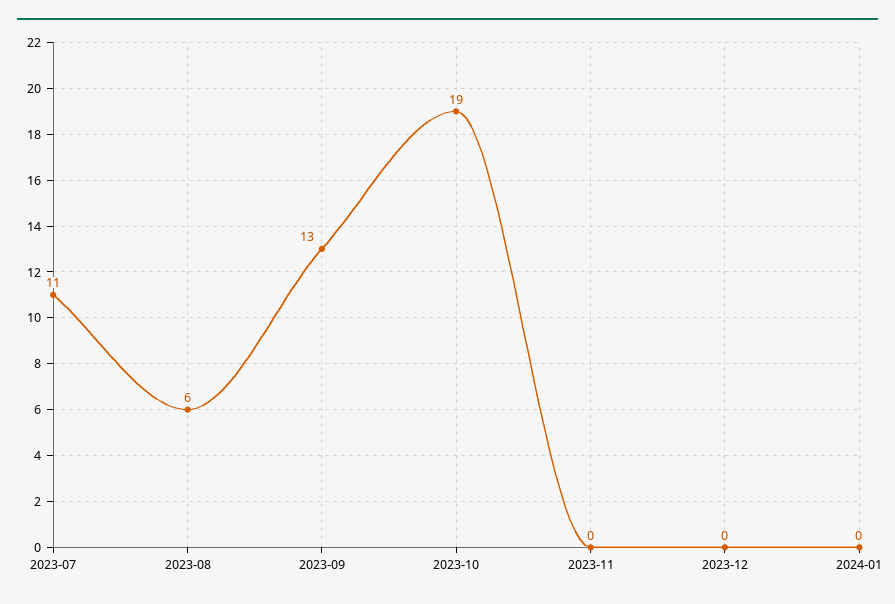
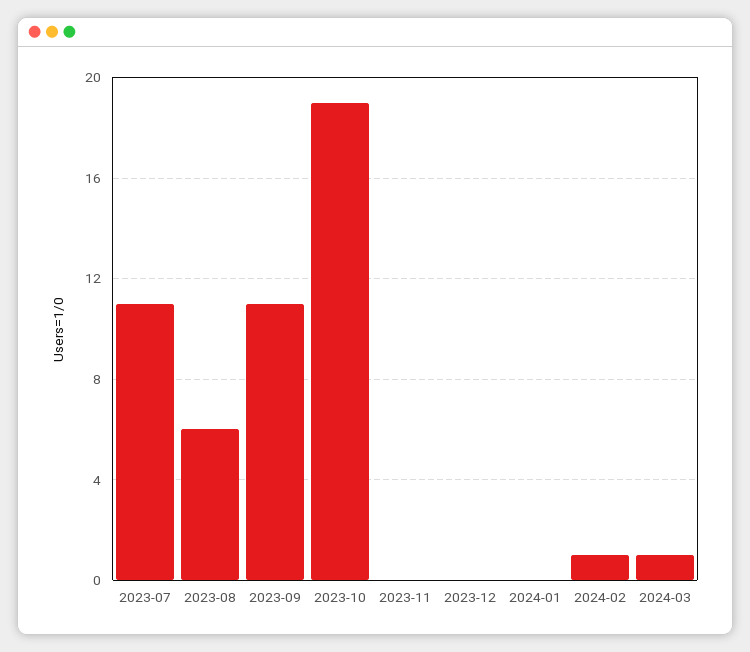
2023-09: 13 -> 11
2024-02: none -> 1
2024-03: none -> 1

